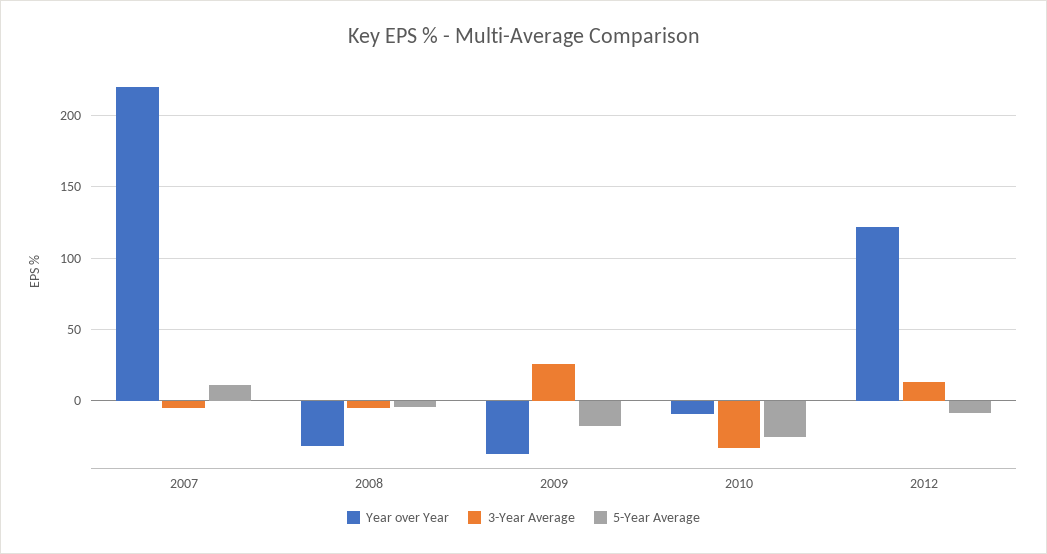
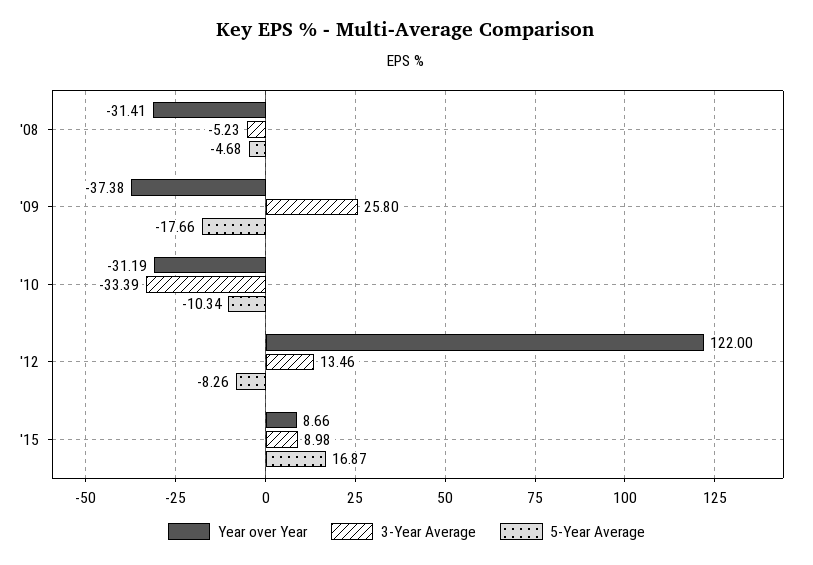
Year over Year, 2007: 220 -> none
3-Year Average, 2007: -5 -> none
5-Year Average, 2007: 10 -> none
Year over Year, 2010: -10 -> -31.19
5-Year Average, 2010: -25 -> -10.34
Year over Year, '15: none -> 8.66
3-Year Average, '15: none -> 8.98
5-Year Average, '15: none -> 16.87

